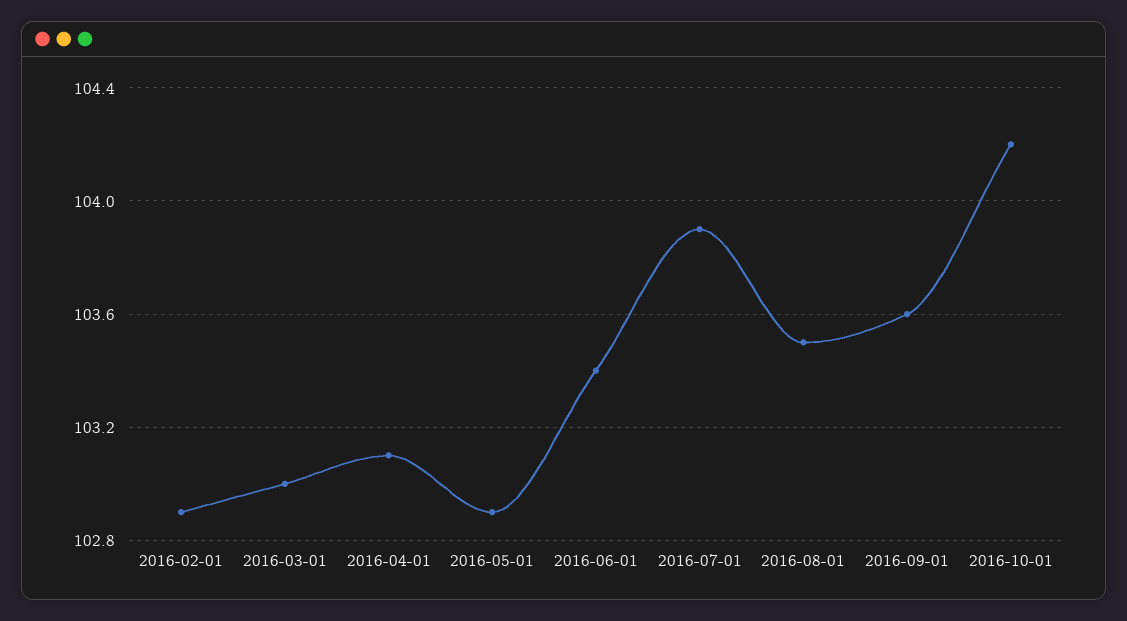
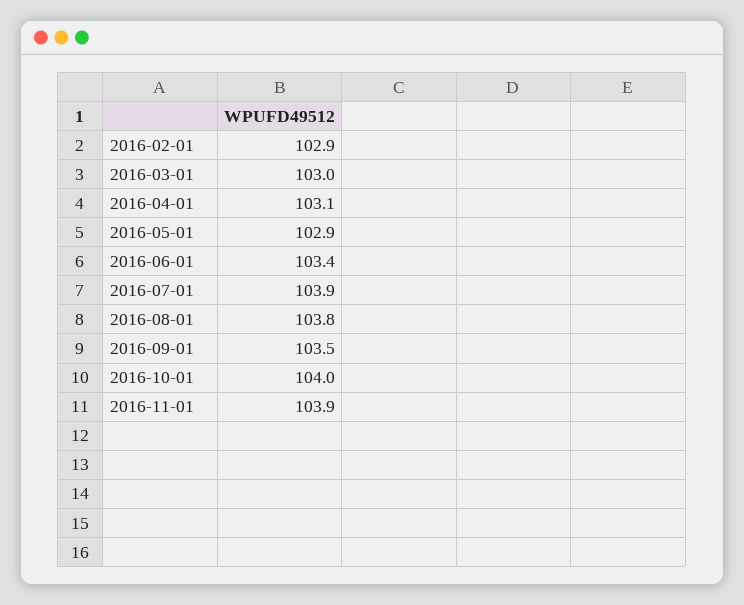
2016-08-01: 103.5 -> 103.8
2016-09-01: 103.6 -> 103.5
2016-10-01: 104.2 -> 104
2016-11-01: none -> 103.9

